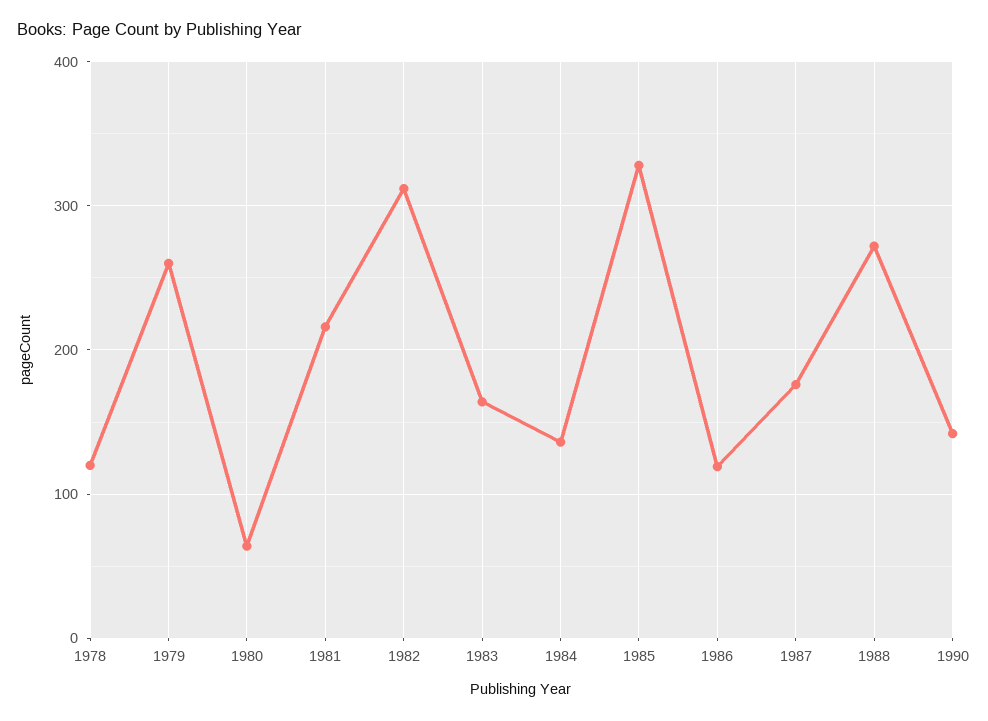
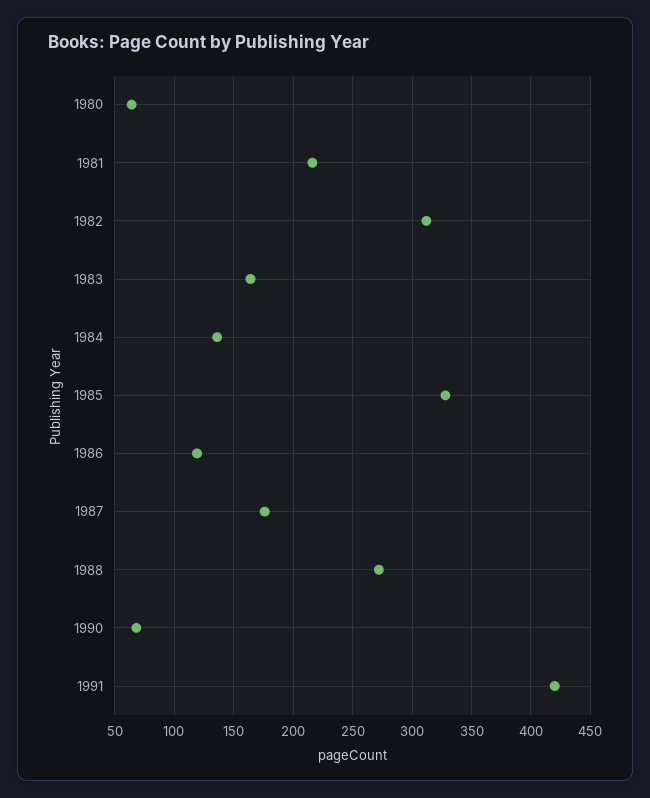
1978: 120 -> none
1979: 260 -> none
1990: 140 -> 70
1991: none -> 420

